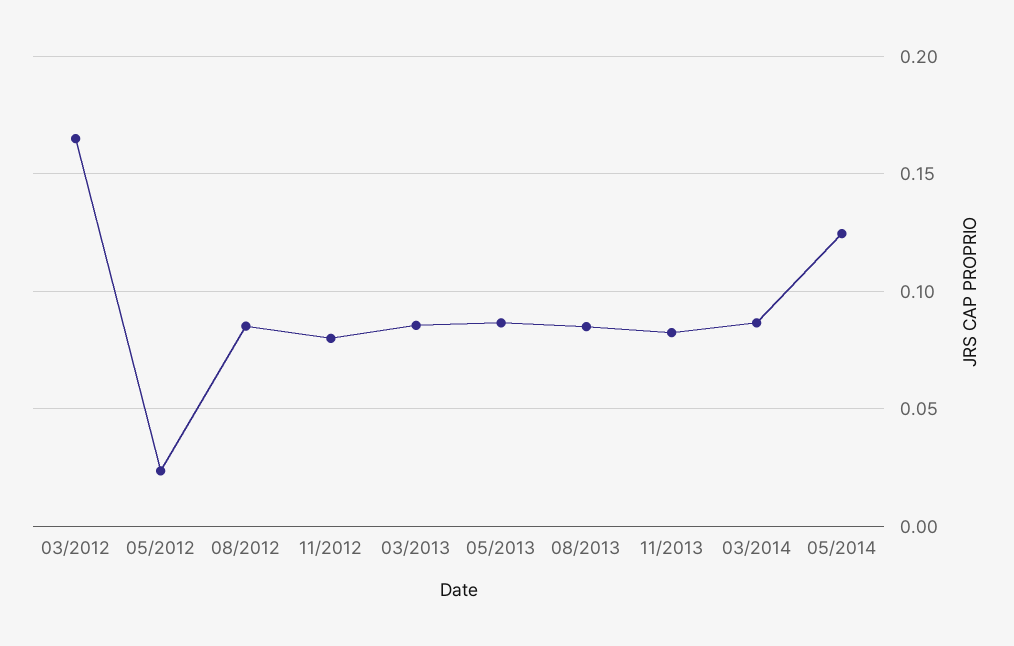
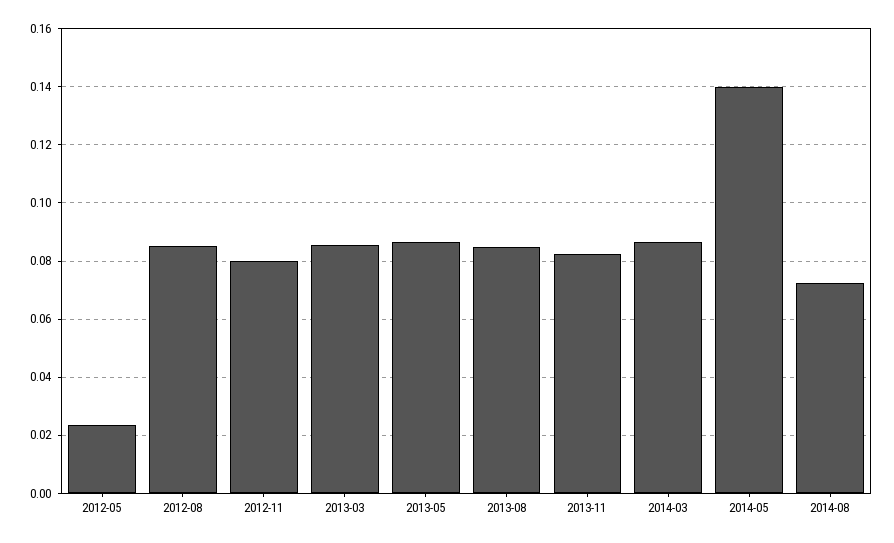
03/2012: 0.165 -> none
05/2014: 0.125 -> 0.14
2014-08: none -> 0.0725

